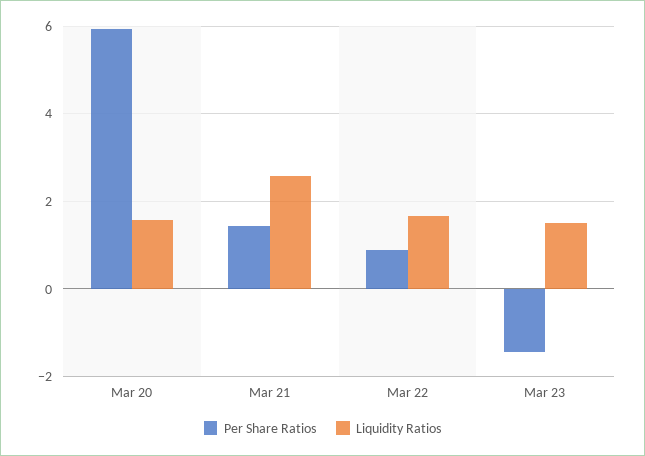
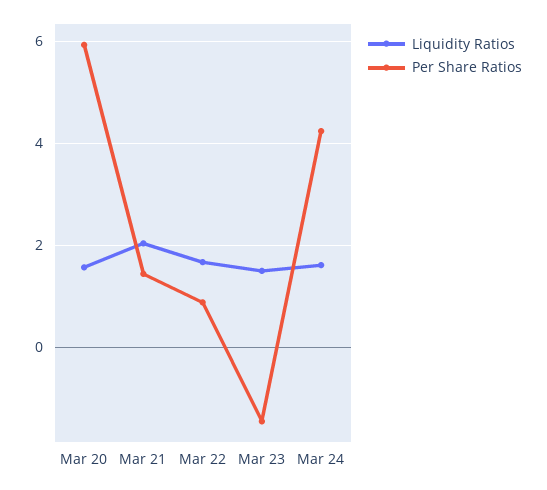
Liquidity Ratios, Mar 21: 2.6 -> 2
Liquidity Ratios, Mar 24: none -> 1.6
Per Share Ratios, Mar 24: none -> 4.2

